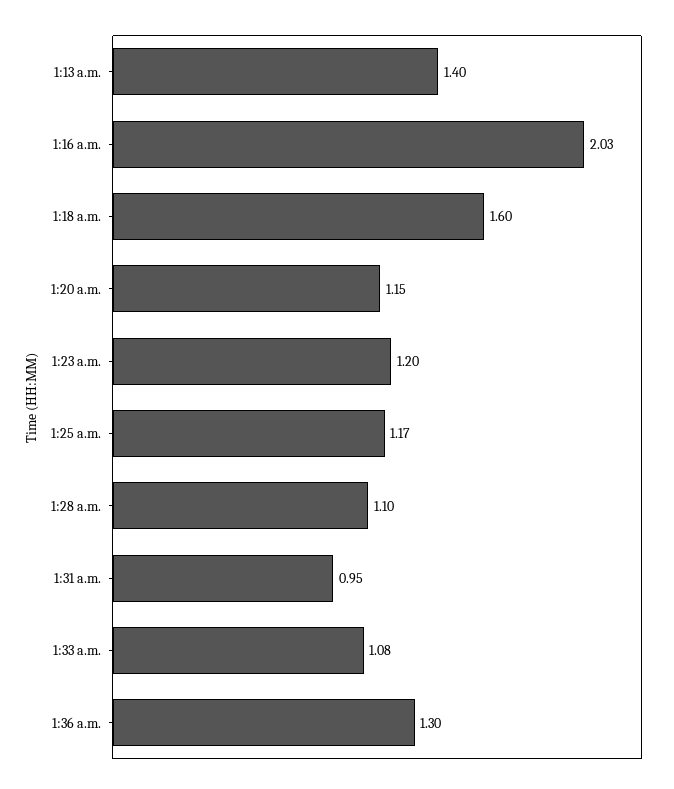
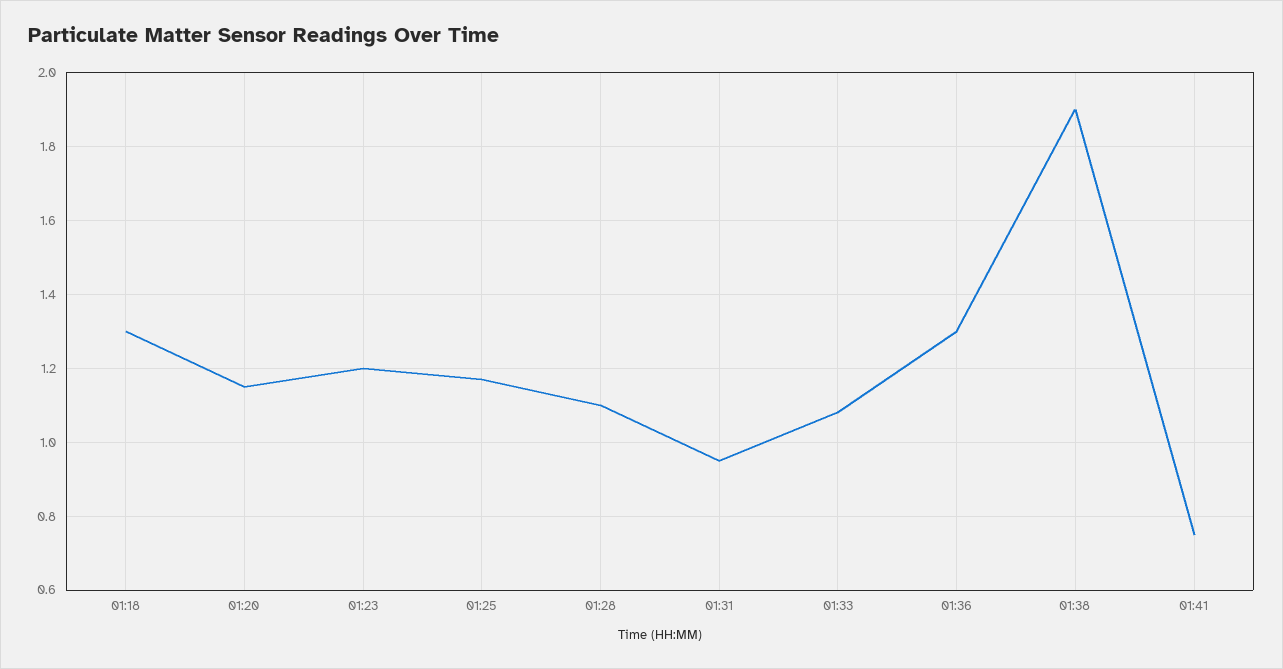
1:13 a.m.: 1.4 -> none
1:16 a.m.: 2.03 -> none
1:18 a.m.: 1.6 -> 1.3
01:38: none -> 1.9
01:41: none -> 0.75

